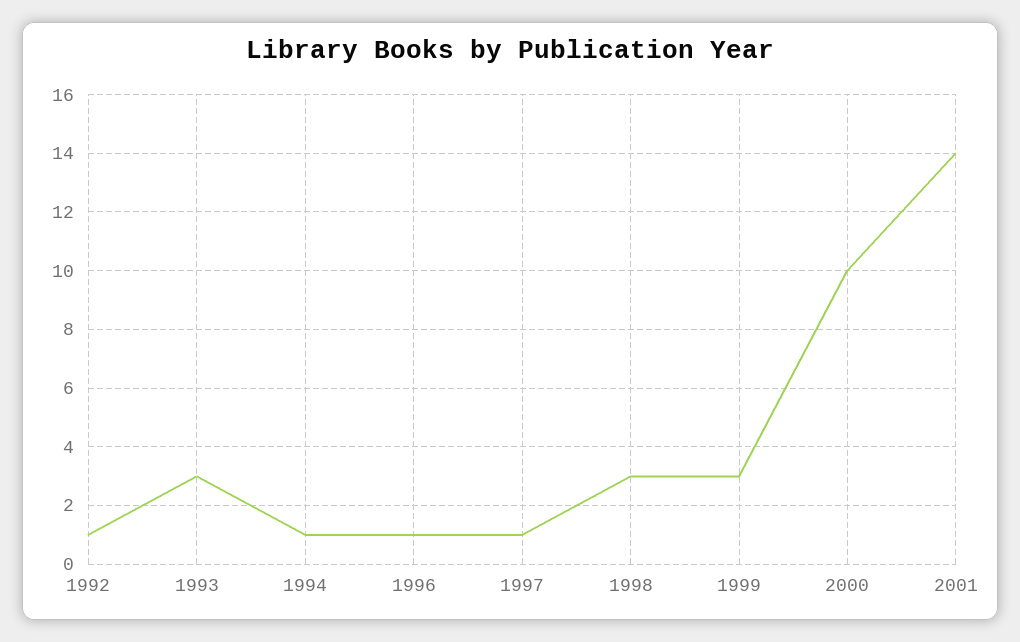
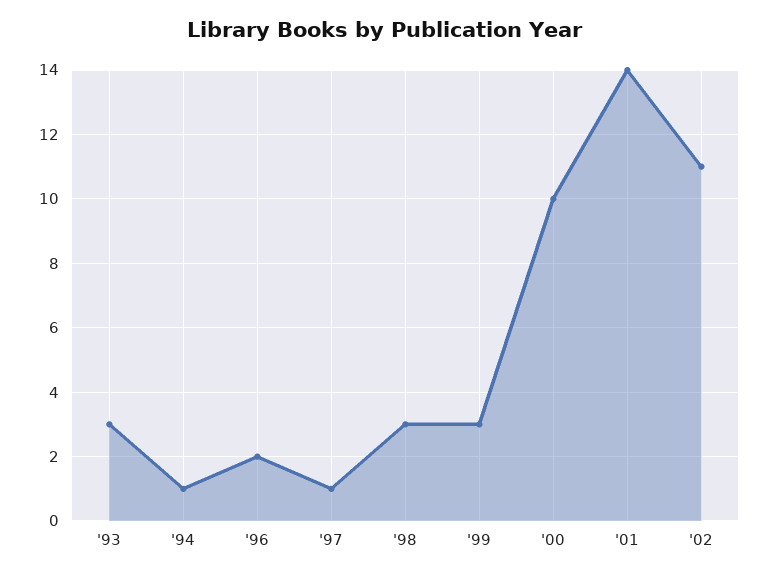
1992: 1 -> none
1996: 1 -> 2
'02: none -> 11

